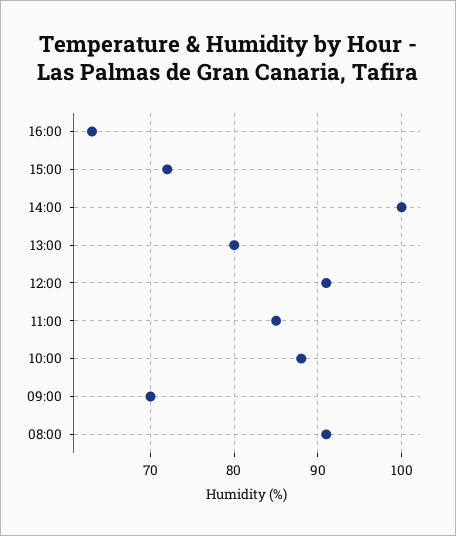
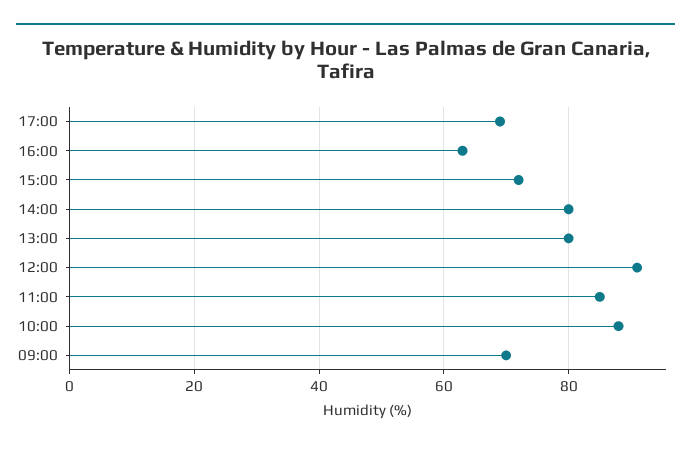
14:00: 100 -> 80
08:00: 91 -> none
17:00: none -> 70

